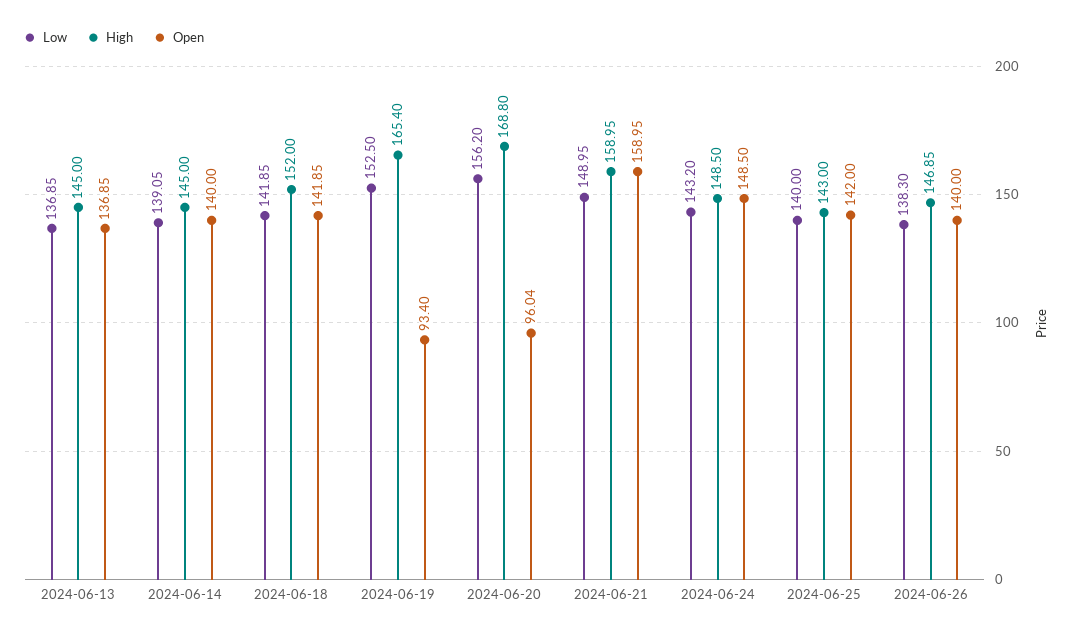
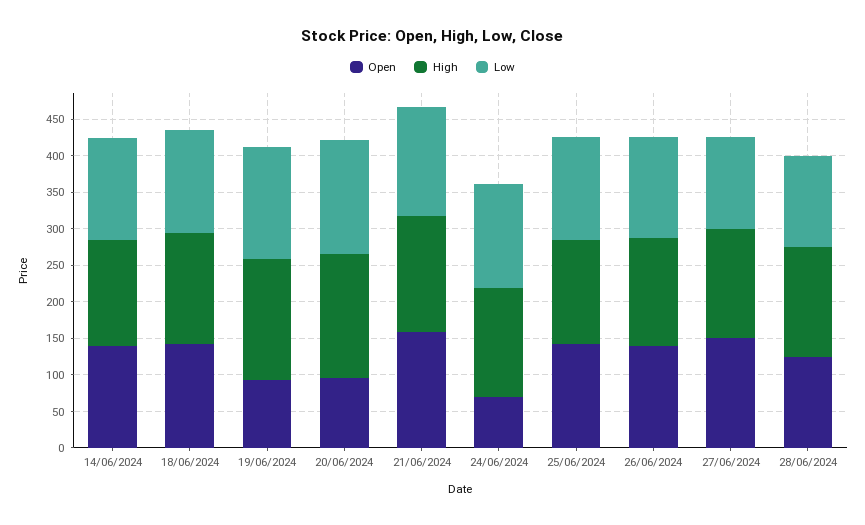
Low, 2024-06-13: 136.85 -> none
High, 2024-06-13: 145 -> none
Open, 2024-06-13: 136.85 -> none
Open, 2024-06-24: 148.5 -> 75
Open, 27/06/2024: none -> 150
High, 27/06/2024: none -> 150
Low, 27/06/2024: none -> 125
Open, 28/06/2024: none -> 125
High, 28/06/2024: none -> 150
Low, 28/06/2024: none -> 125

